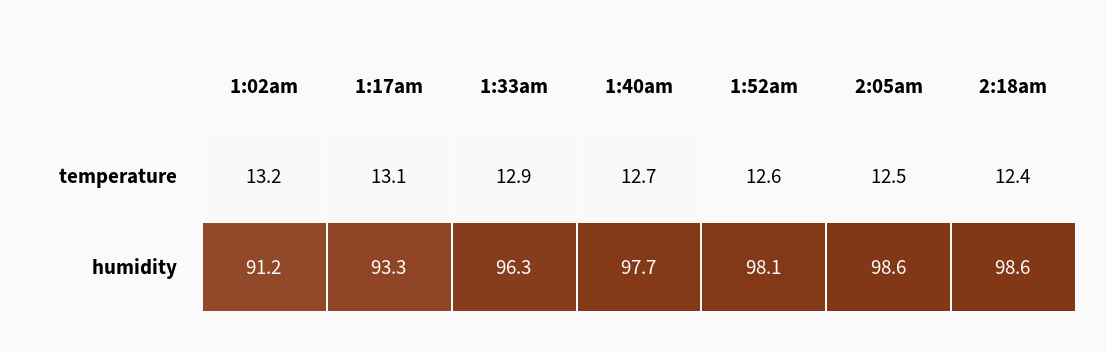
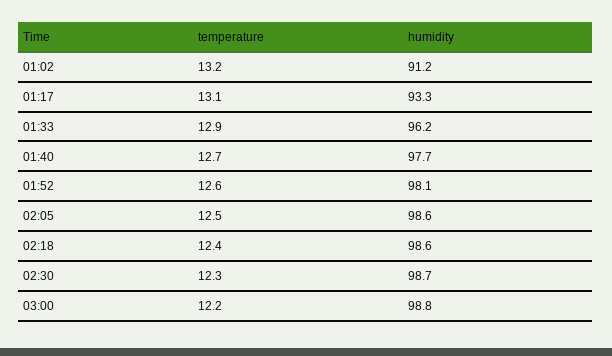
1:33am, humidity: 96.3 -> 96.2
02:30, temperature: none -> 12.3
02:30, humidity: none -> 98.7
03:00, temperature: none -> 12.2
03:00, humidity: none -> 98.8

